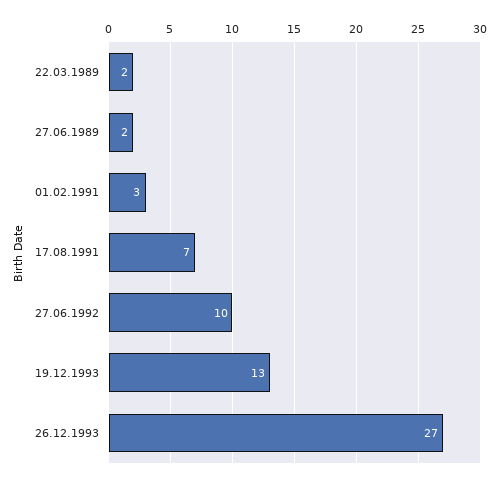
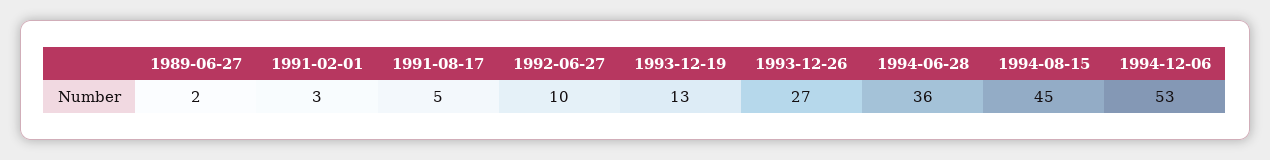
22.03.1989: 2 -> none
17.08.1991: 7 -> 5
1994-06-28: none -> 36
1994-08-15: none -> 45
1994-12-06: none -> 53

